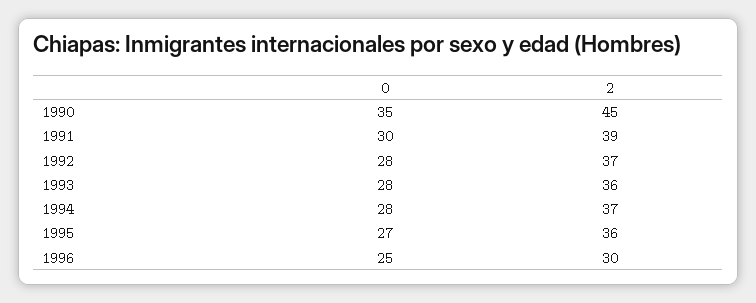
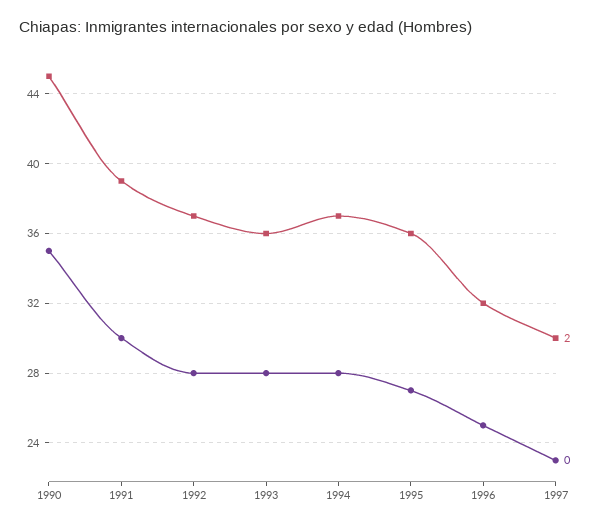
2, 1996: 30 -> 32
2, 1997: none -> 30
0, 1997: none -> 23

